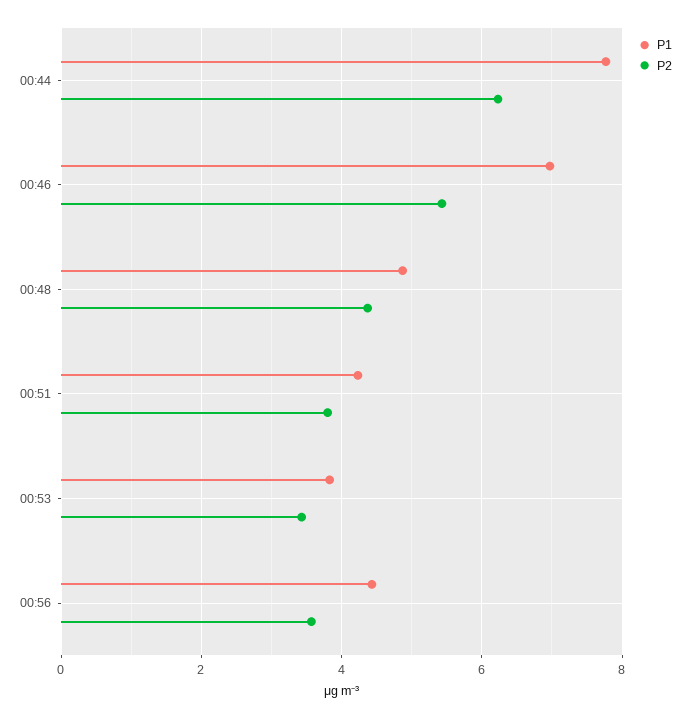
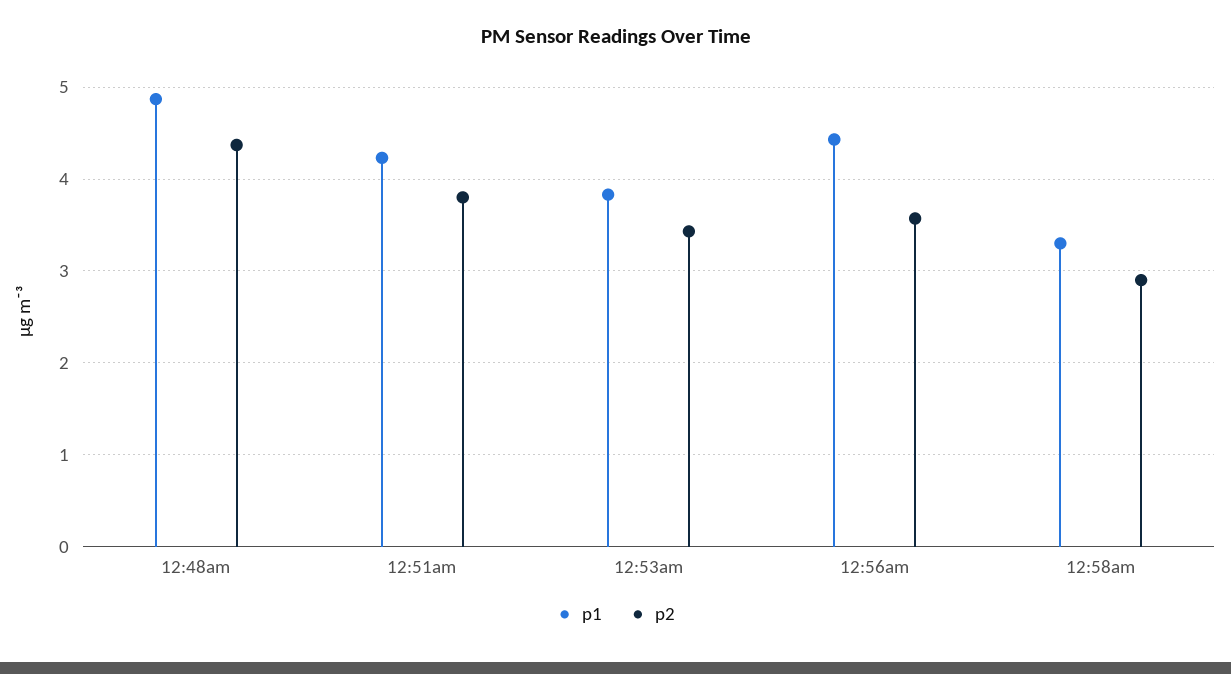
P1, 00:44: 7.8 -> none
P2, 00:44: 6.2 -> none
P1, 00:46: 7 -> none
P2, 00:46: 5.4 -> none
P1, 12:58am: none -> 3.3
P2, 12:58am: none -> 2.9

